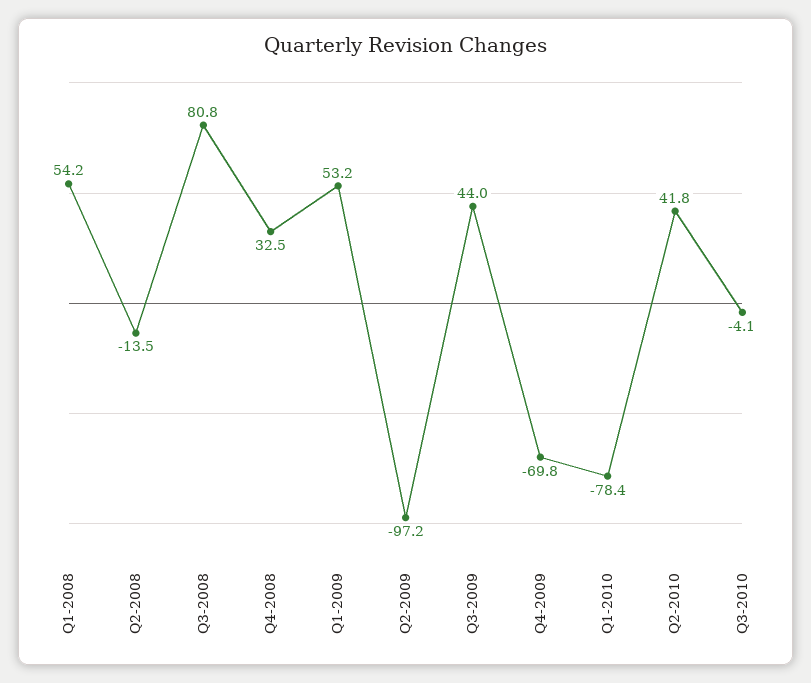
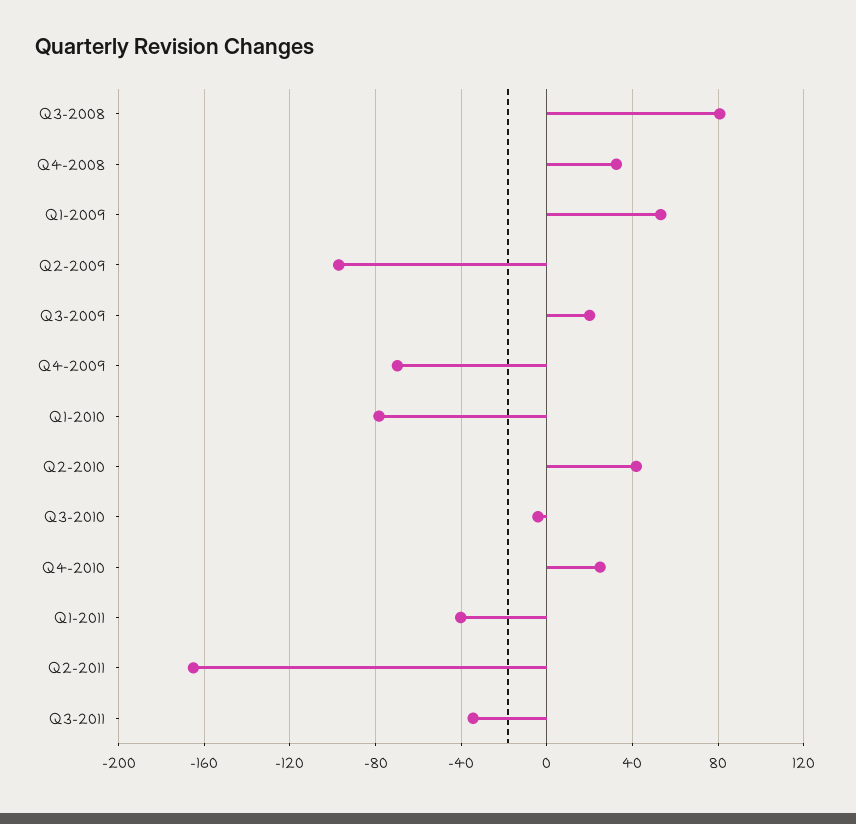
Q1-2008: 54.2 -> none
Q2-2008: -13.5 -> none
Q3-2009: 44 -> 20
Q4-2010: none -> 25
Q1-2011: none -> -40
Q2-2011: none -> -165
Q3-2011: none -> -35

